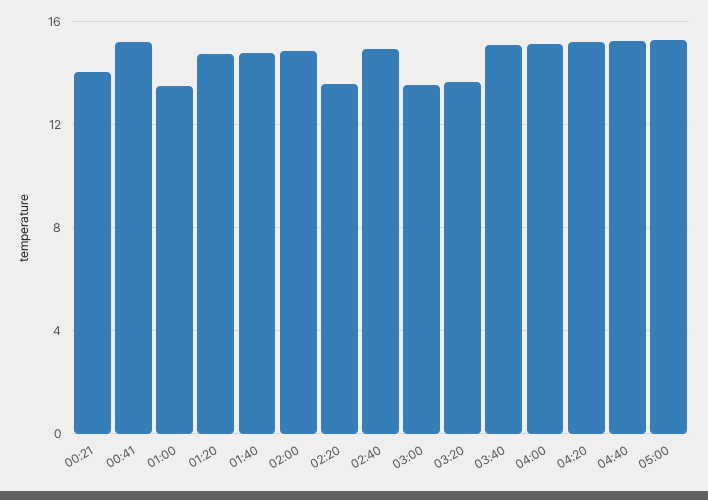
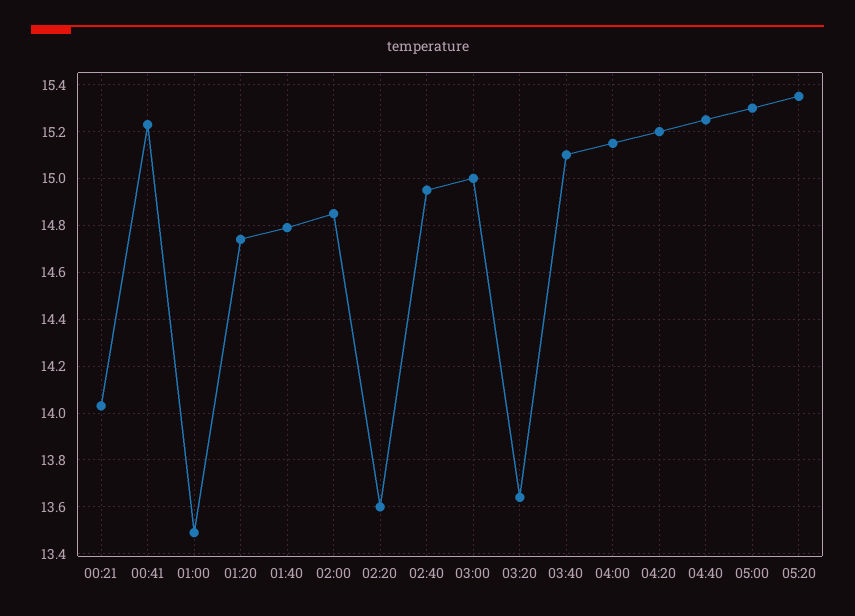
03:00: 13.5 -> 15
05:20: none -> 15.35

